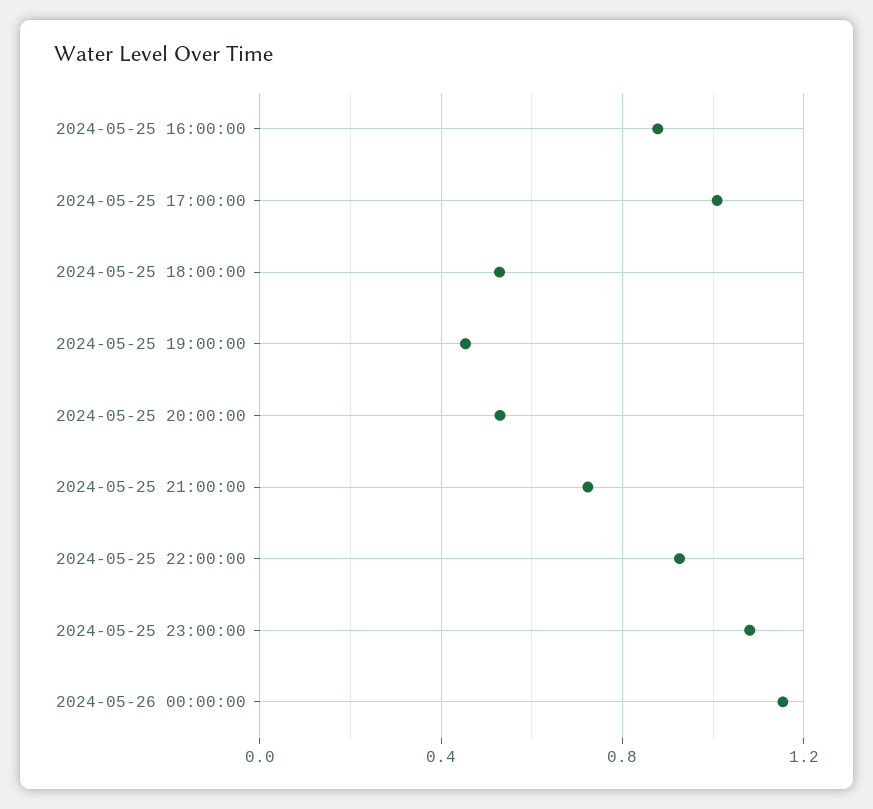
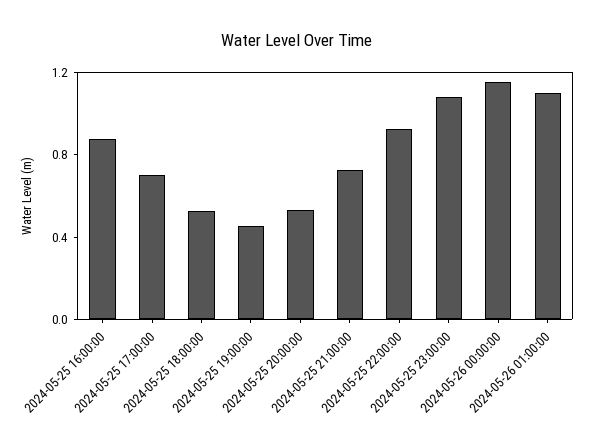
2024-05-25 17:00:00: 1 -> 0.7
2024-05-26 01:00:00: none -> 1.1

